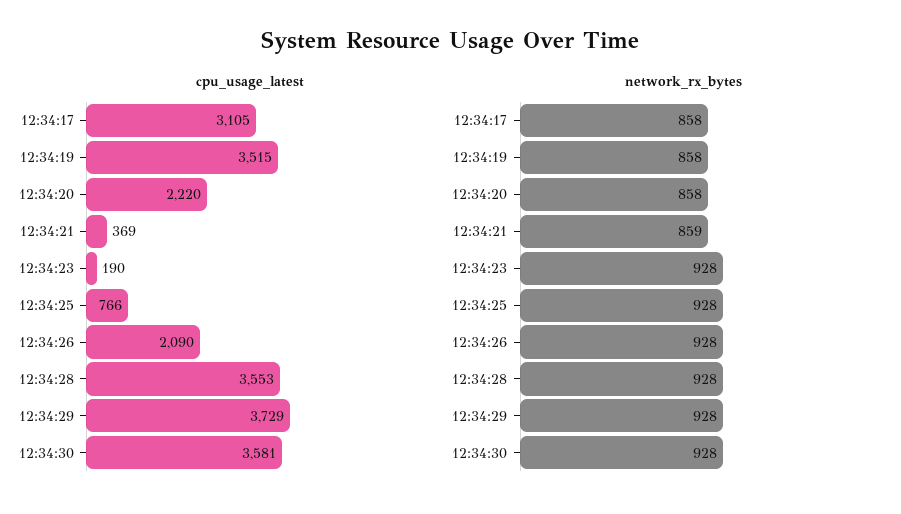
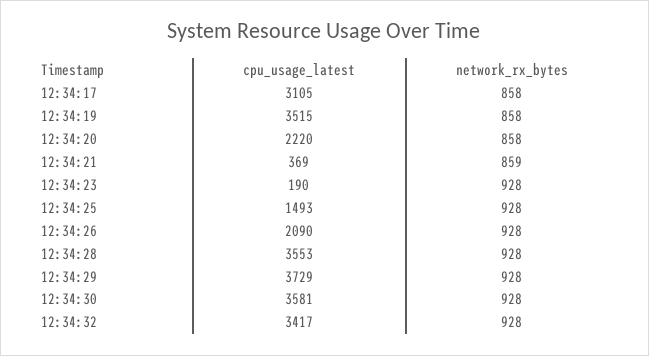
cpu_usage_latest, 12:34:25: 766 -> 1493
cpu_usage_latest, 12:34:32: none -> 3417
network_rx_bytes, 12:34:32: none -> 928

